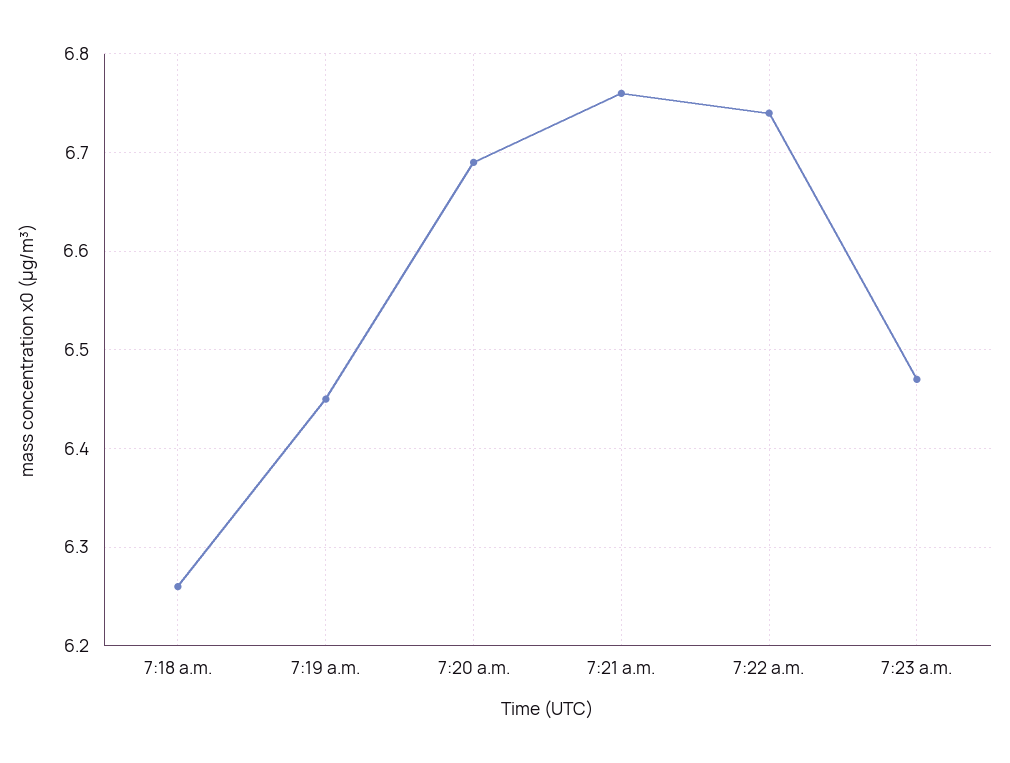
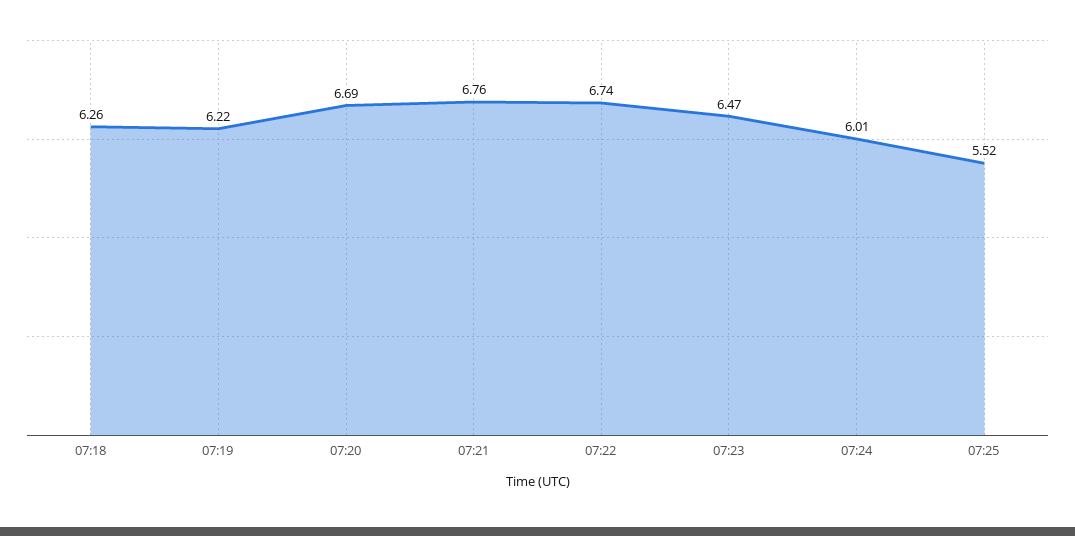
7:19 a.m.: 6.45 -> 6.22
07:24: none -> 6.01
07:25: none -> 5.52

